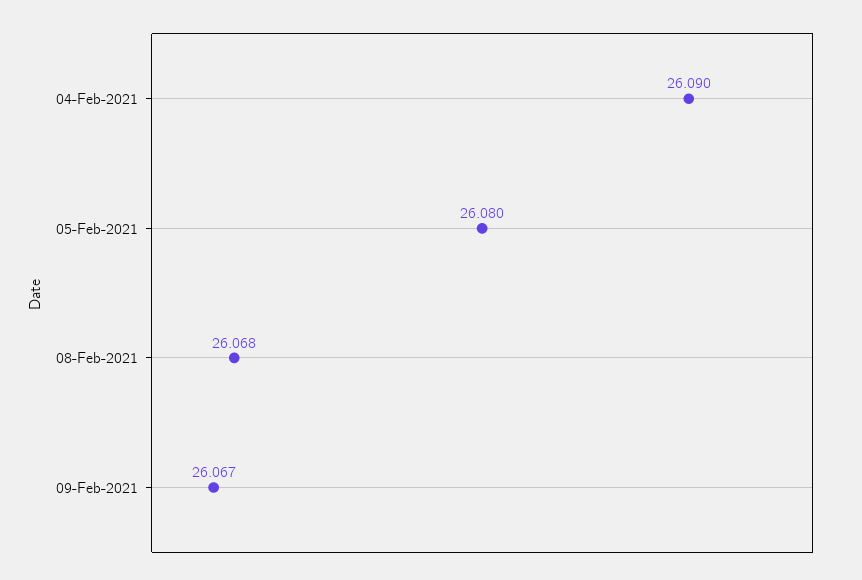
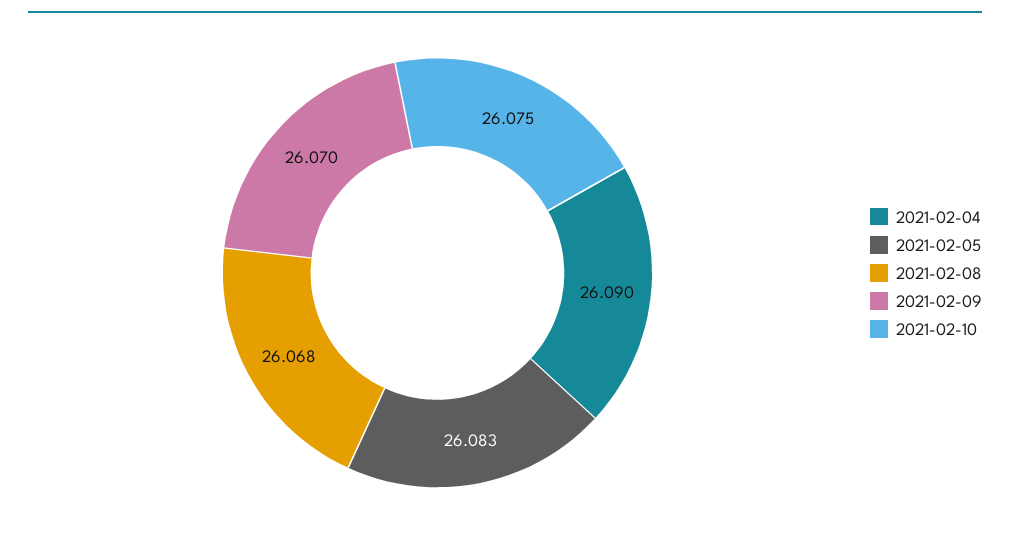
05-Feb-2021: 26.08 -> 26.083
09-Feb-2021: 26.067 -> 26.07
2021-02-10: none -> 26.075

